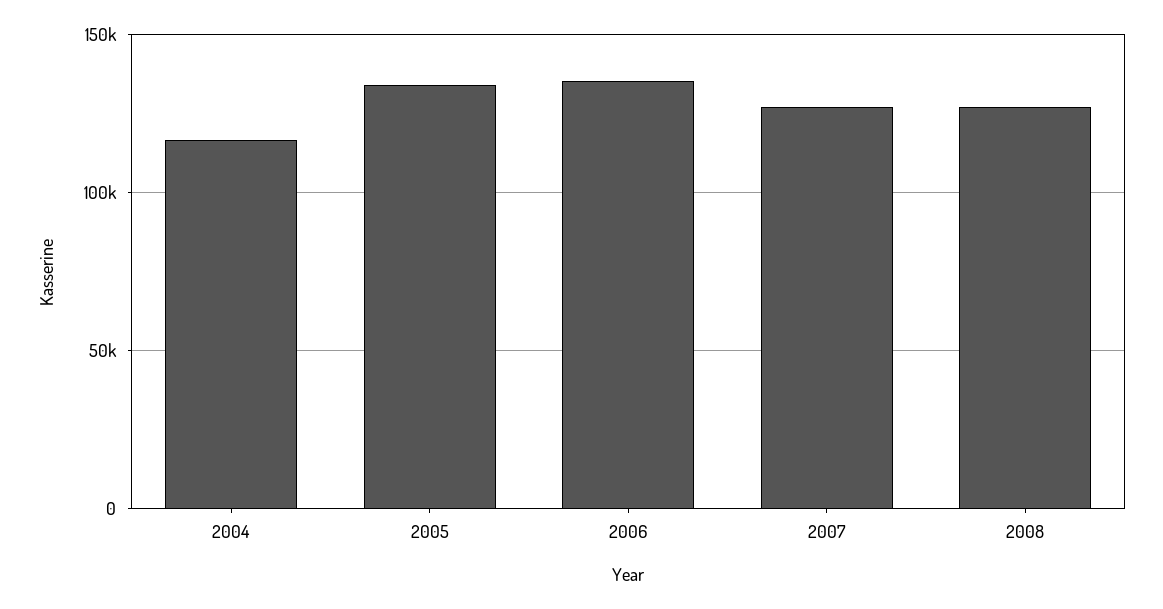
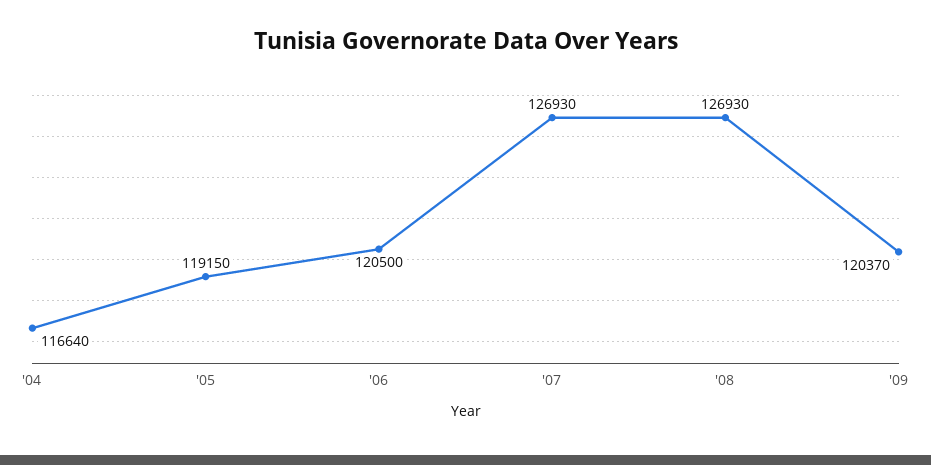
2005: 135000 -> 119150
2006: 135000 -> 120500
'09: none -> 120370

